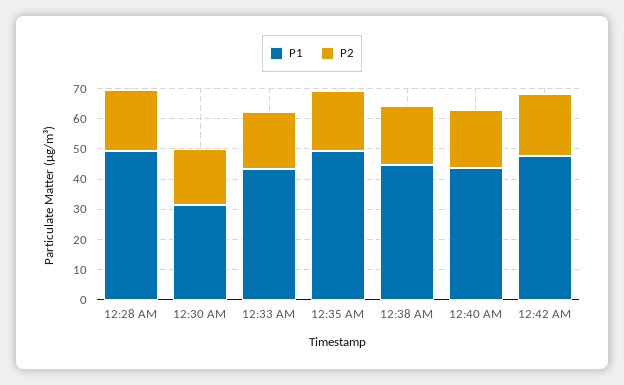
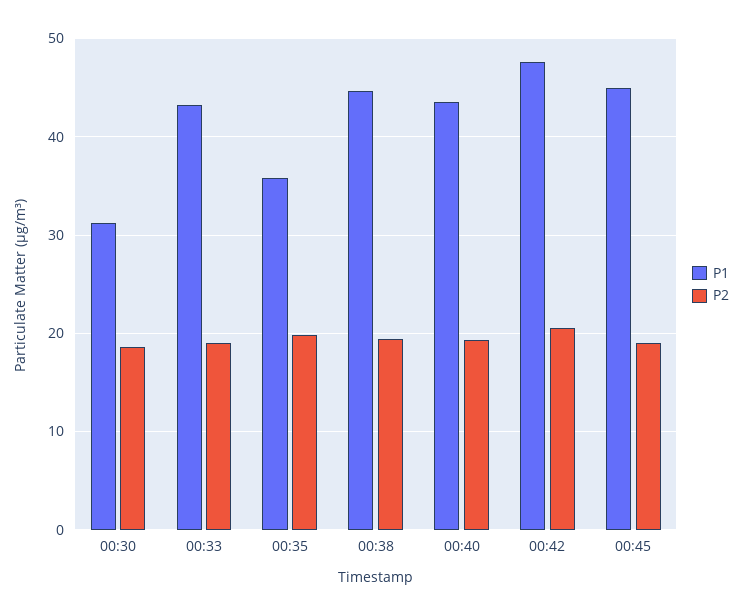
P1, 12:28 AM: 50 -> none
P2, 12:28 AM: 20 -> none
P1, 12:35 AM: 50 -> 36
P1, 00:45: none -> 45
P2, 00:45: none -> 19

